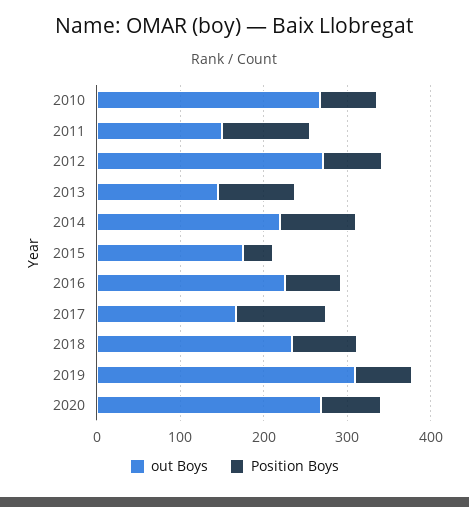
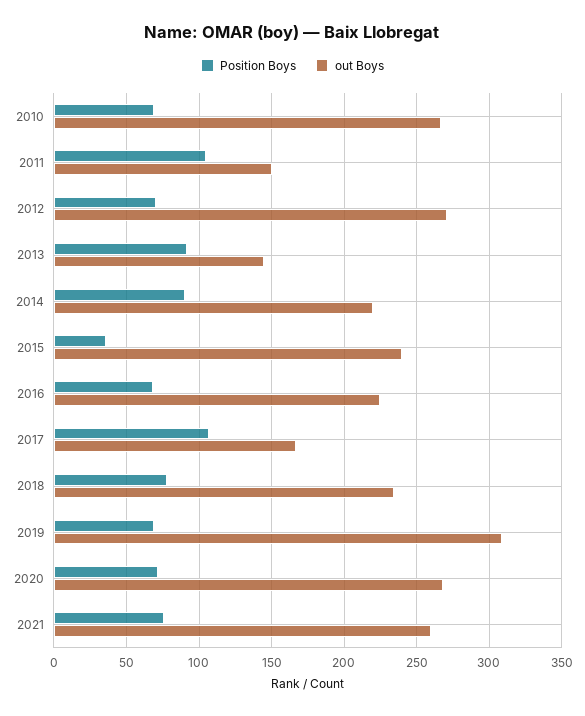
out Boys, 2015: 180 -> 240
Position Boys, 2021: none -> 75
out Boys, 2021: none -> 260

